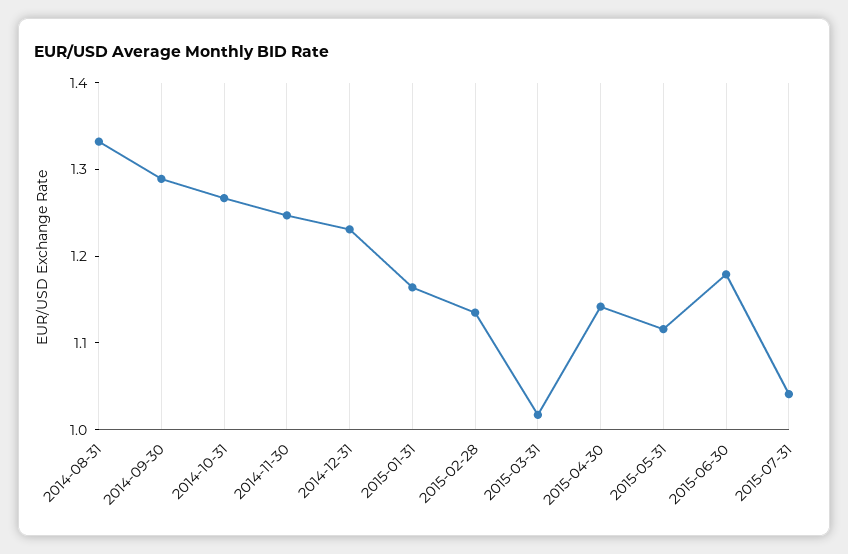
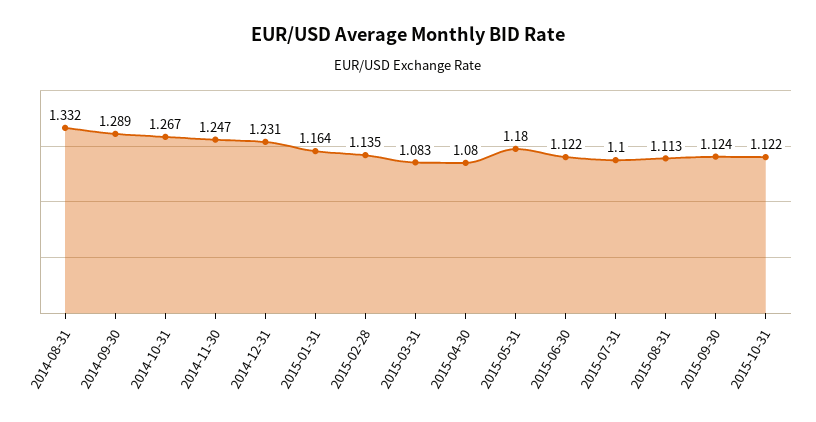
2015-03-31: 1.02 -> 1.083
2015-04-30: 1.14 -> 1.08
2015-05-31: 1.12 -> 1.18
2015-06-30: 1.18 -> 1.122
2015-07-31: 1.04 -> 1.1
2015-08-31: none -> 1.113
2015-09-30: none -> 1.124
2015-10-31: none -> 1.122

